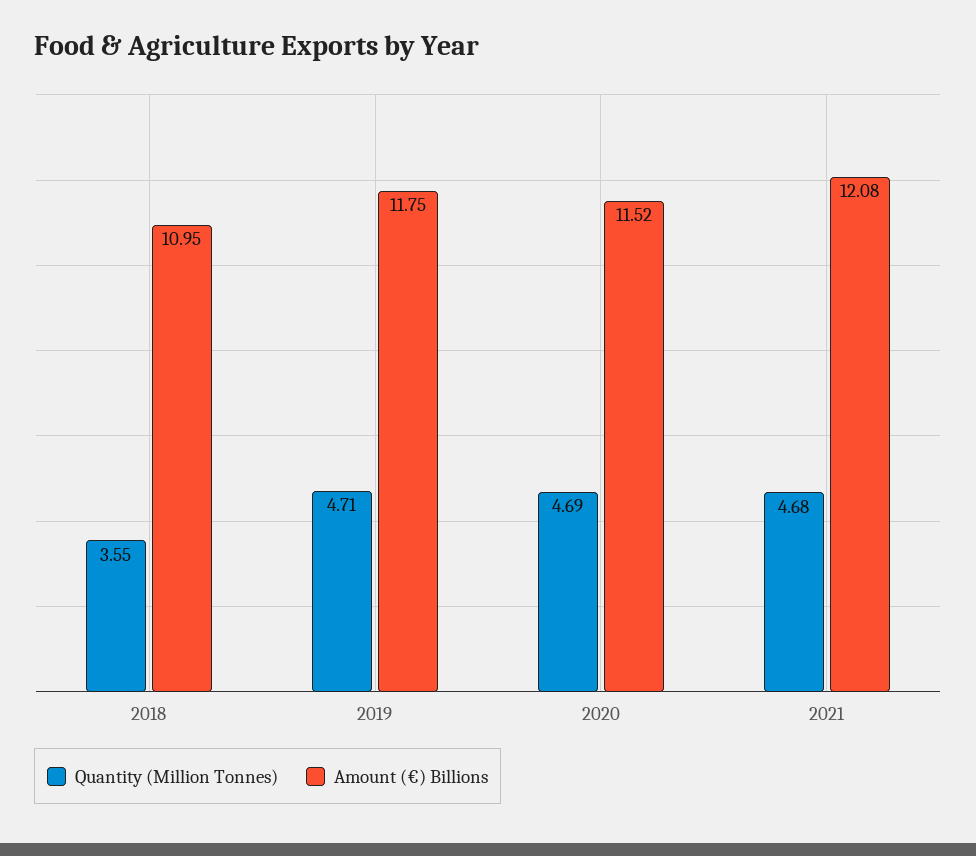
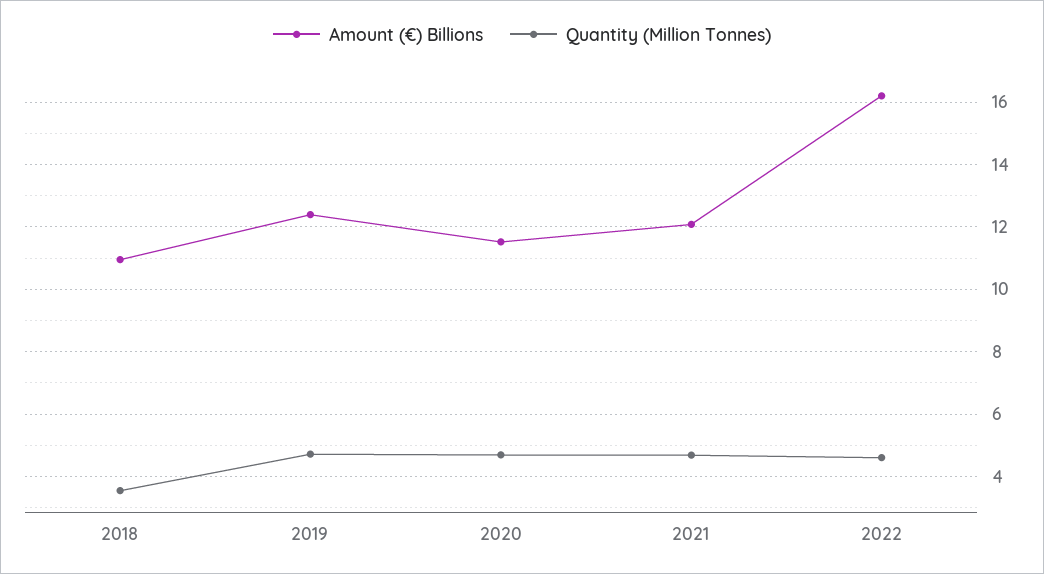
Amount (€) Billions, 2019: 11.75 -> 12.4
Amount (€) Billions, 2022: none -> 16.2
Quantity (Million Tonnes), 2022: none -> 4.6

